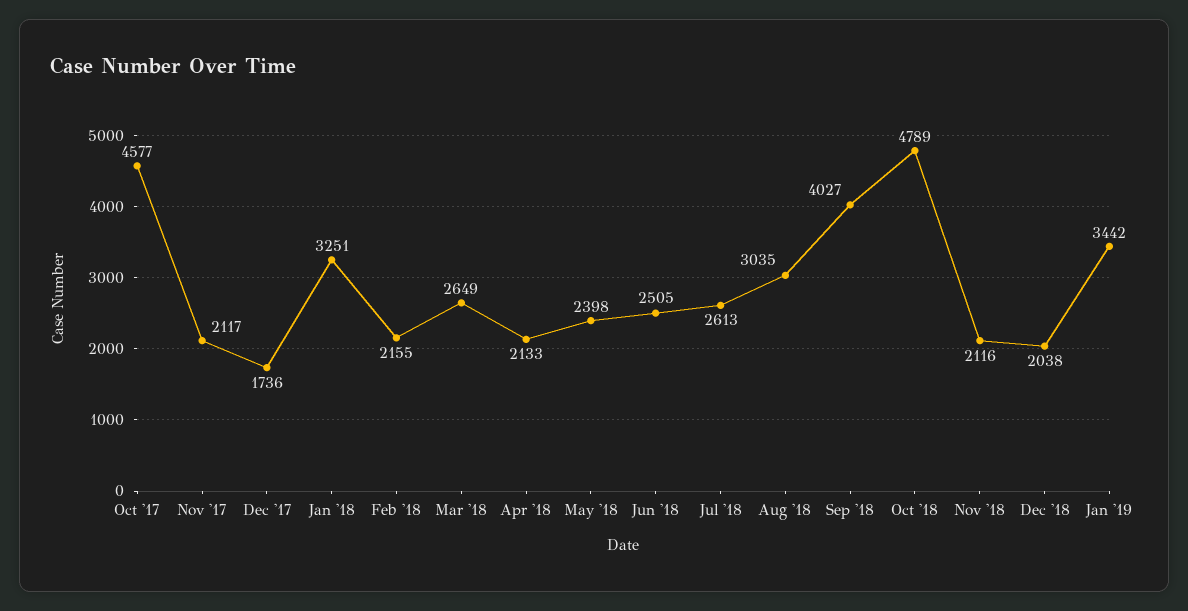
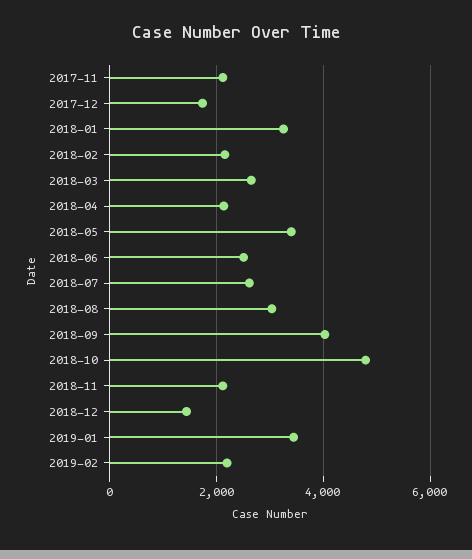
Oct '17: 4577 -> none
May '18: 2398 -> 3400
Dec '18: 2038 -> 1400
2019-02: none -> 2200

